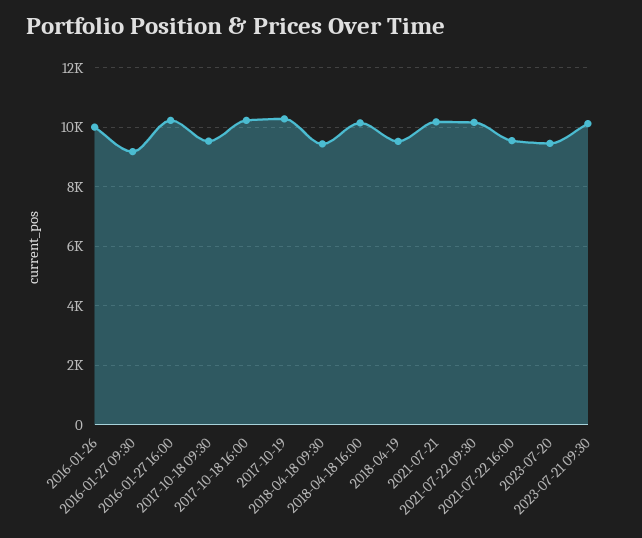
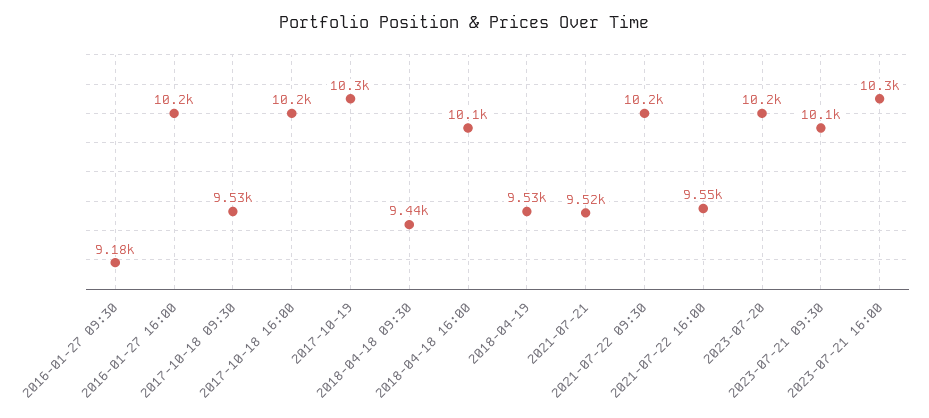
2016-01-26: 10000 -> none
2021-07-21: 10250 -> 9520
2023-07-20: 9500 -> 10200
2023-07-21 16:00: none -> 10300

